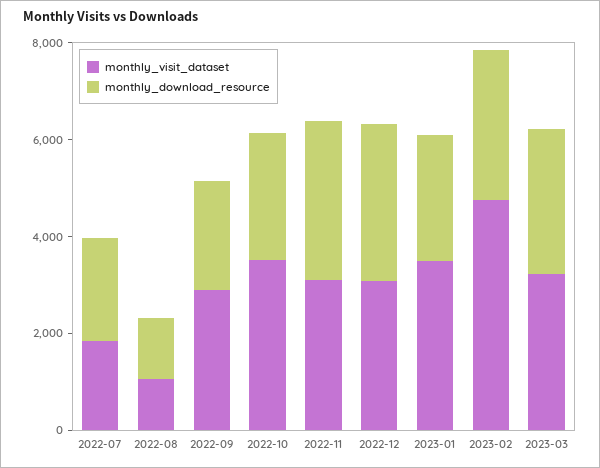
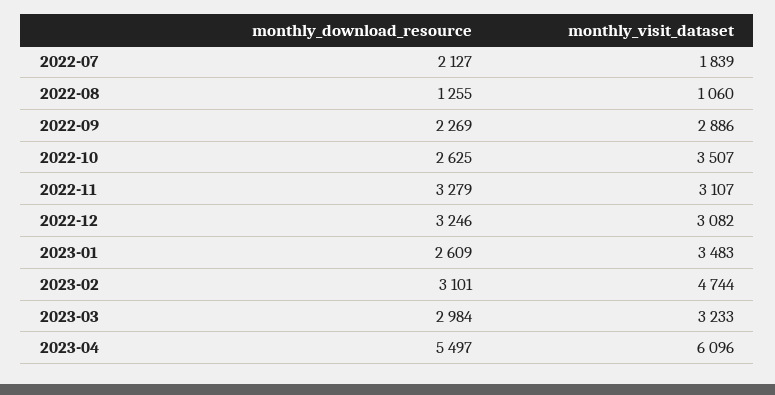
monthly_download_resource, 2023-04: none -> 5497
monthly_visit_dataset, 2023-04: none -> 6096

